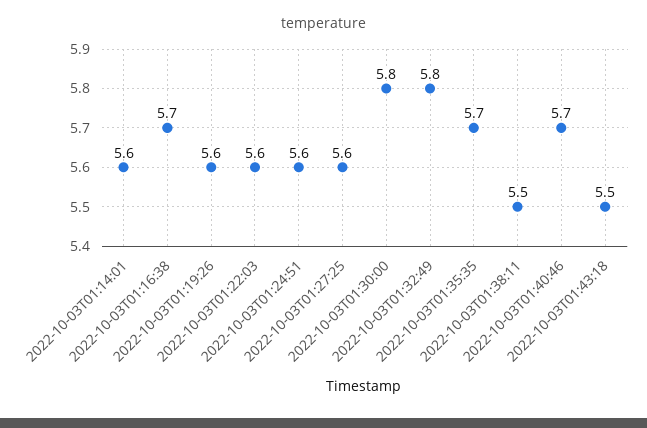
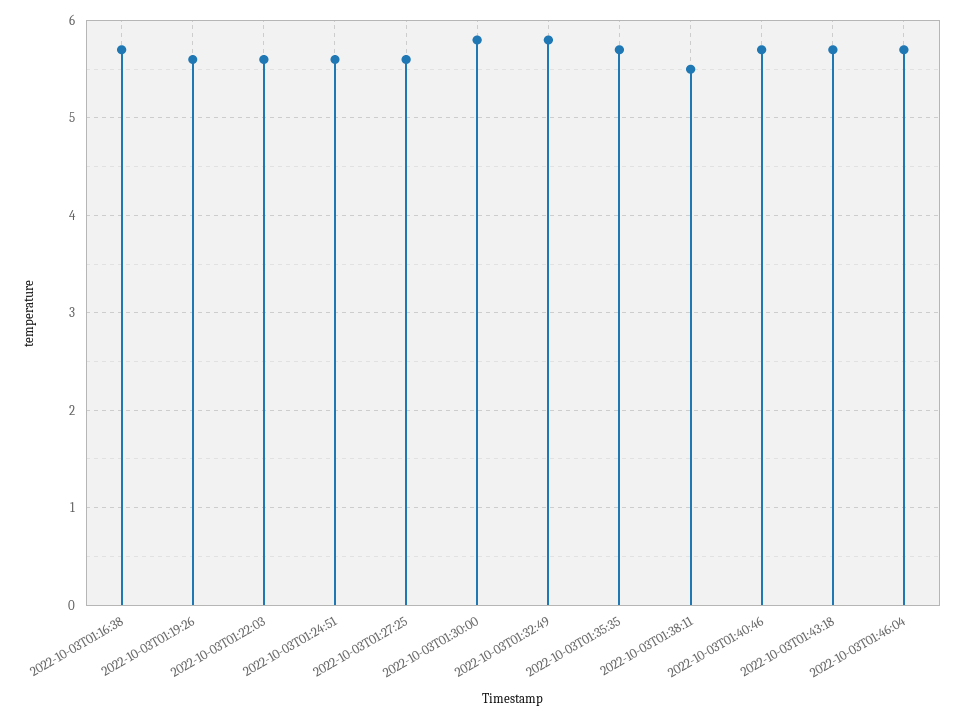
2022-10-03T01:14:01: 5.6 -> none
2022-10-03T01:43:18: 5.5 -> 5.7
2022-10-03T01:46:04: none -> 5.7

